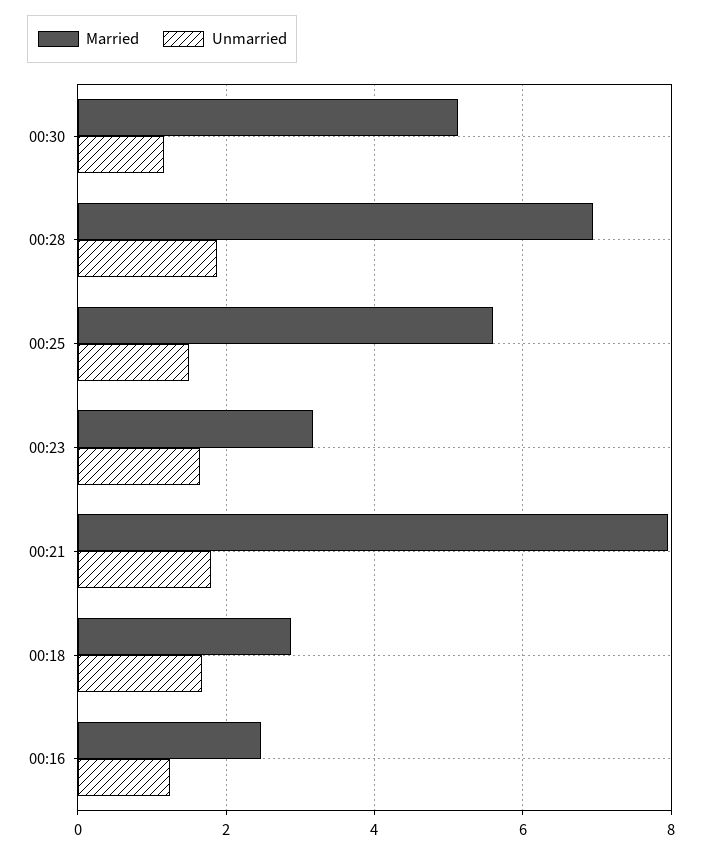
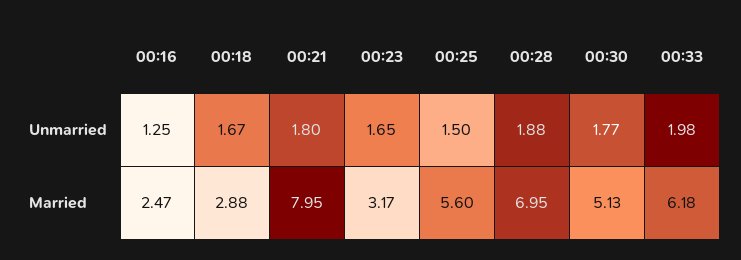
Unmarried, 00:30: 1.2 -> 1.77
Unmarried, 00:33: none -> 1.98
Married, 00:33: none -> 6.18

